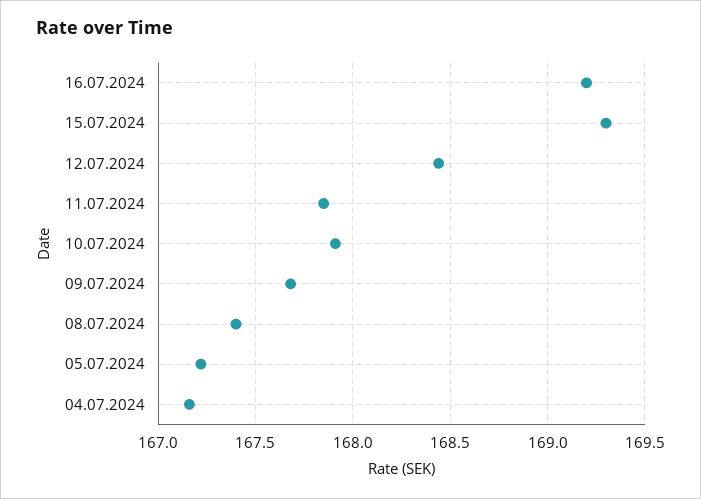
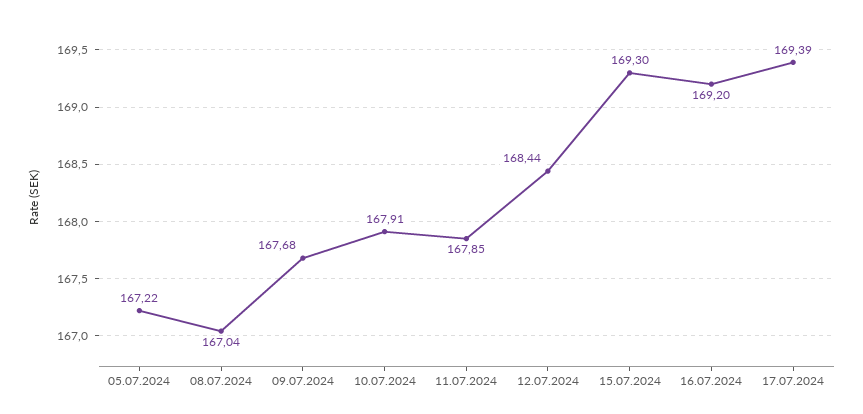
08.07.2024: 167.4 -> 167.04
04.07.2024: 167.15 -> none
17.07.2024: none -> 169.39

